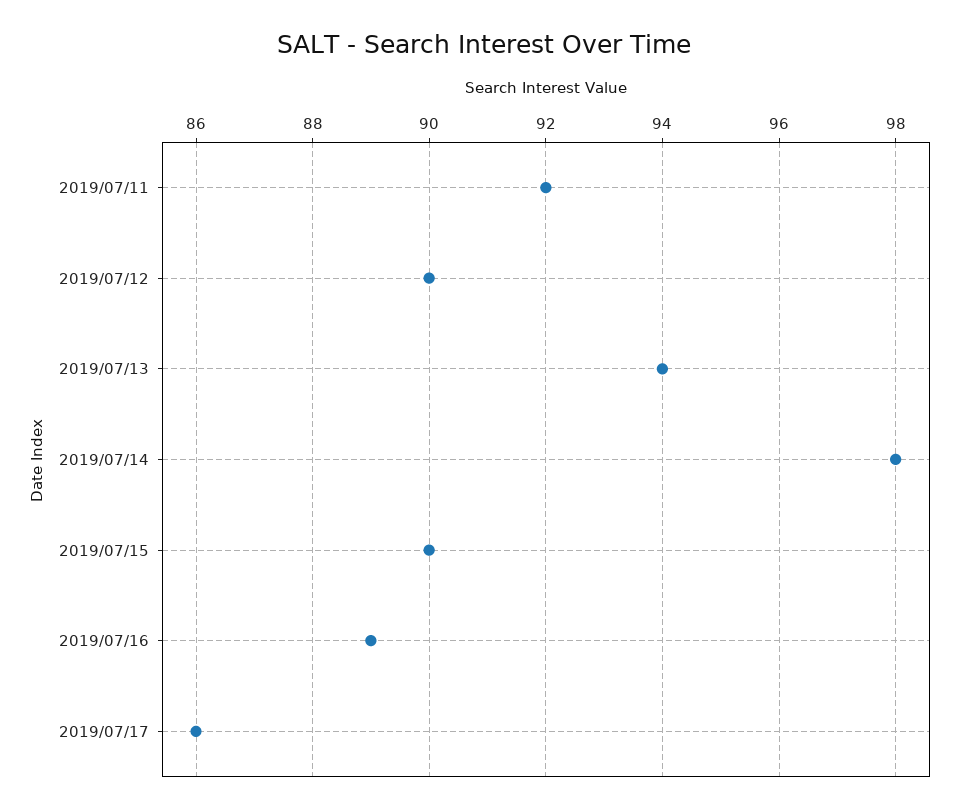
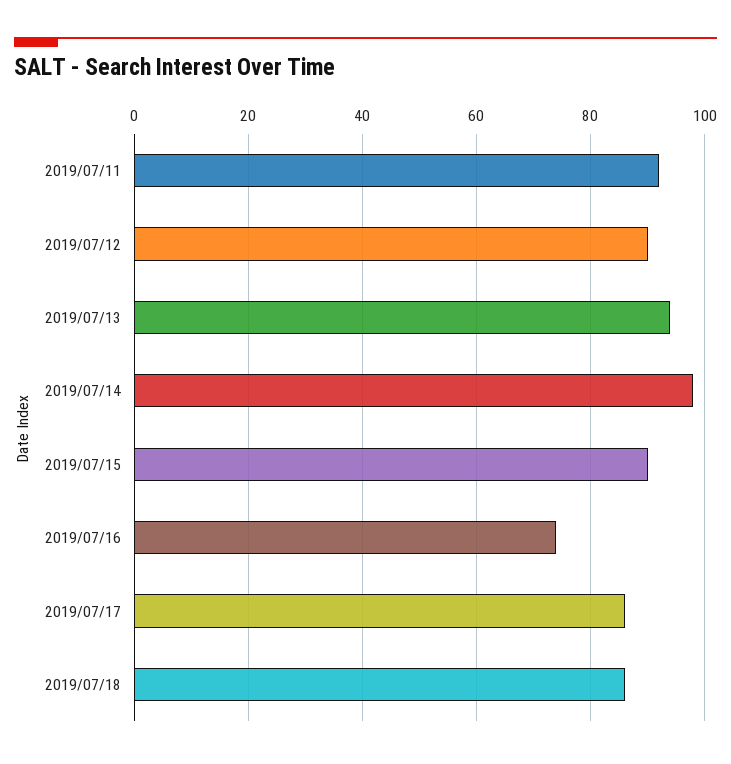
2019/07/16: 89 -> 75
2019/07/18: none -> 85

